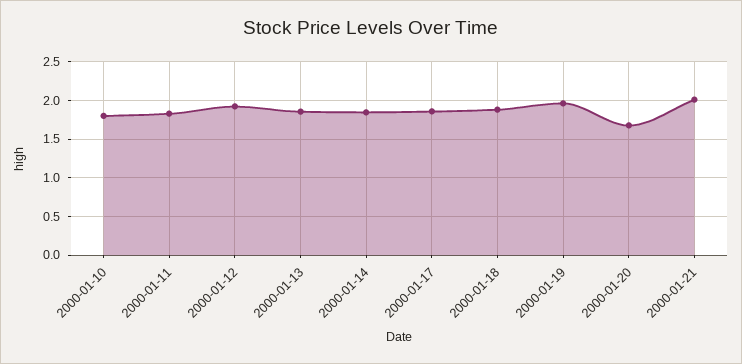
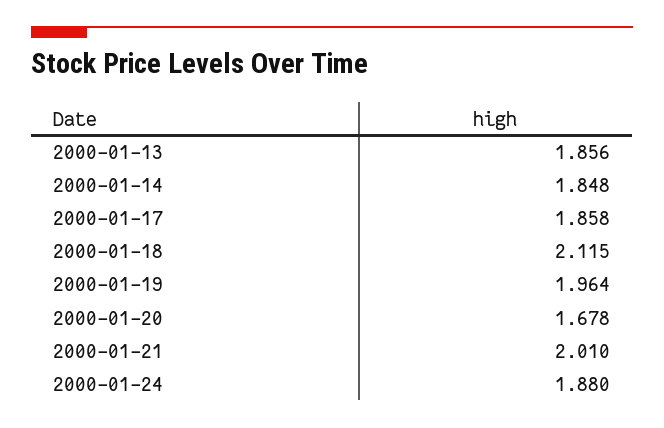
2000-01-10: 1.8 -> none
2000-01-11: 1.8 -> none
2000-01-12: 1.9 -> none
2000-01-18: 1.9 -> 2.115
2000-01-24: none -> 1.88

